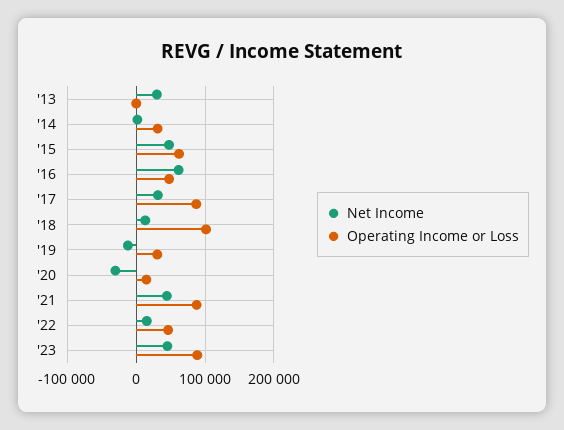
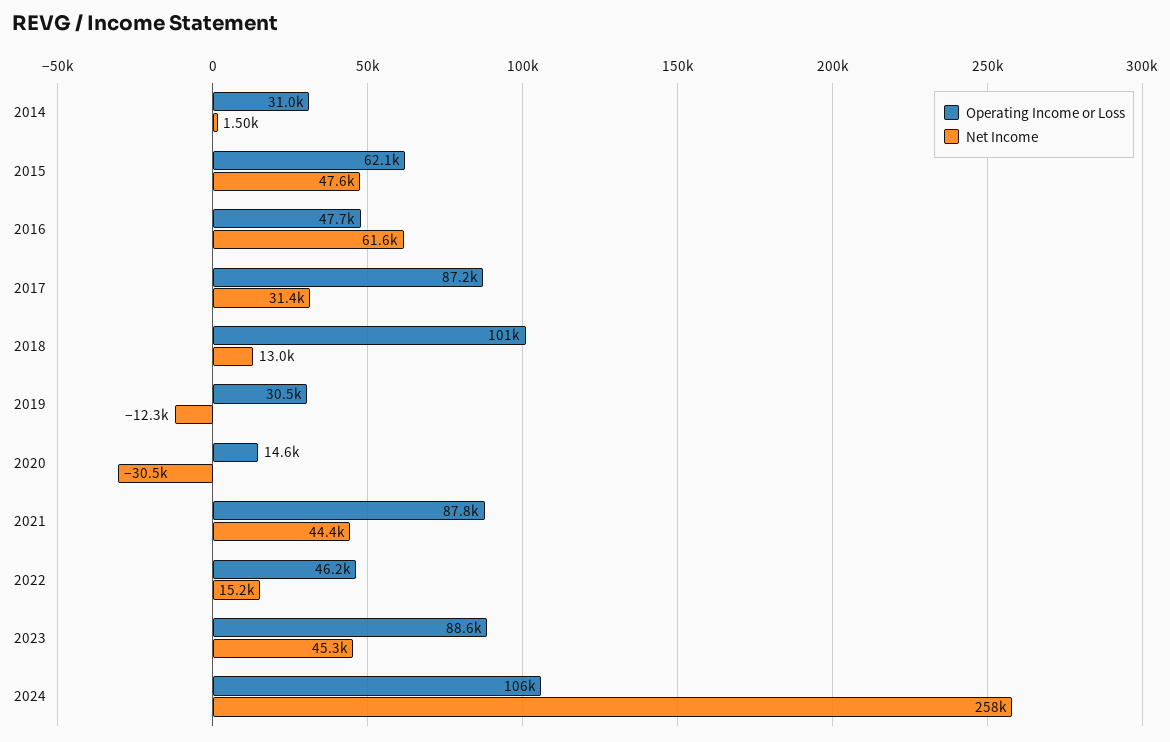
Net Income, '13: 30000 -> none
Operating Income or Loss, '13: 0 -> none
Operating Income or Loss, 2024: none -> 106000
Net Income, 2024: none -> 258000

